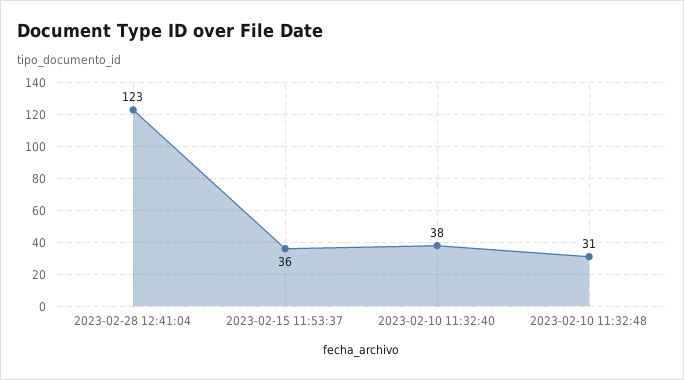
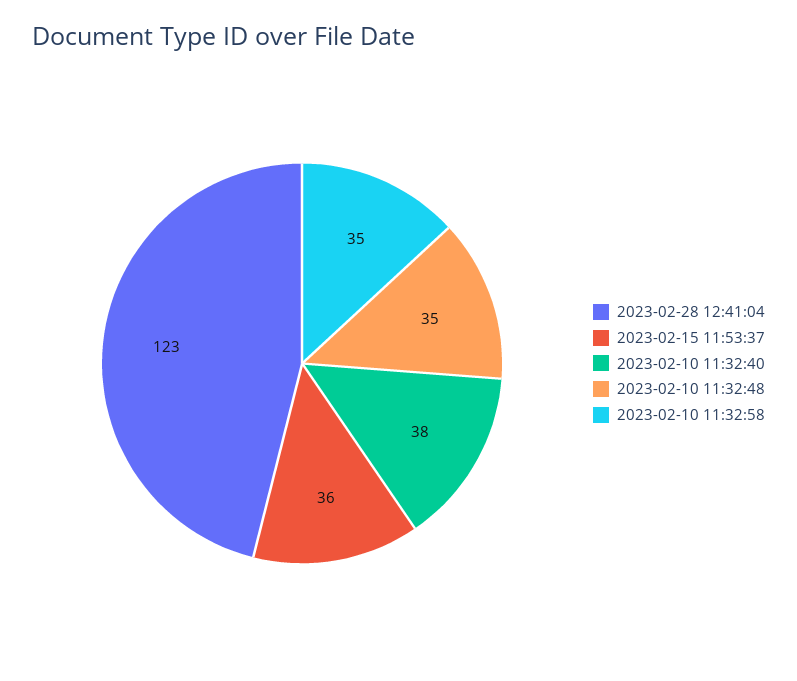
2023-02-10 11:32:48: 31 -> 35
2023-02-10 11:32:58: none -> 35

